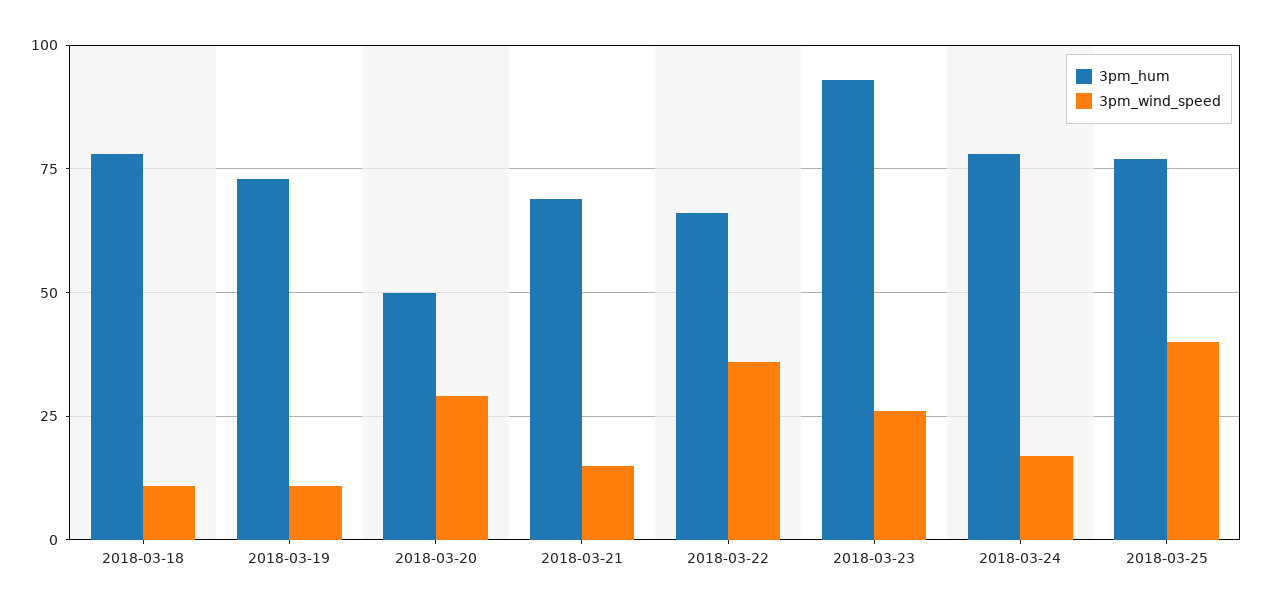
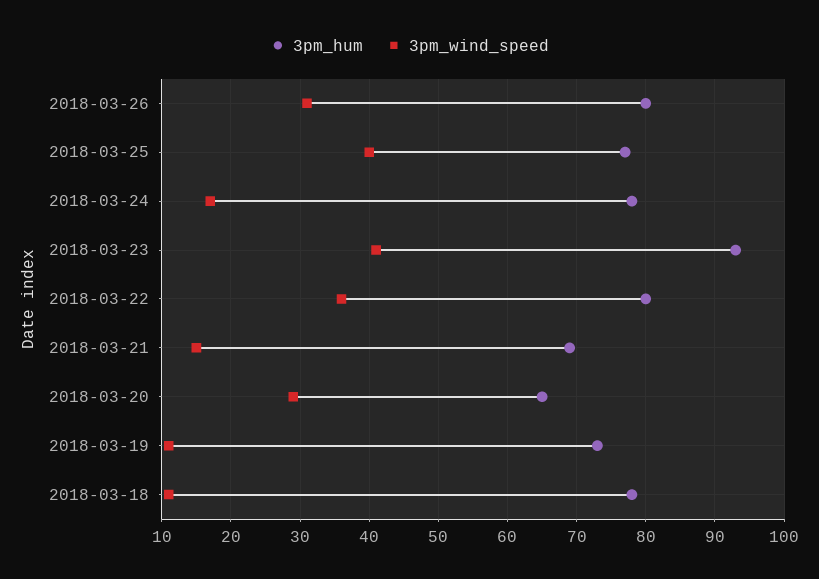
3pm_hum, 2018-03-20: 50 -> 65
3pm_hum, 2018-03-22: 65 -> 80
3pm_wind_speed, 2018-03-23: 25 -> 41
3pm_hum, 2018-03-26: none -> 80
3pm_wind_speed, 2018-03-26: none -> 31

